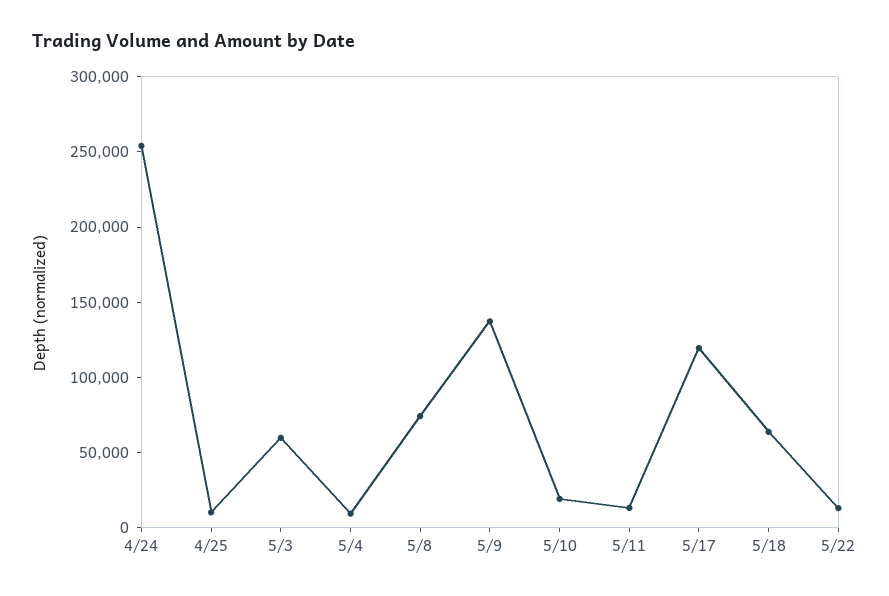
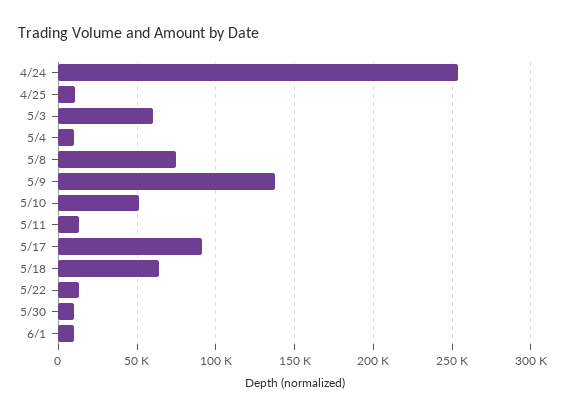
5/10: 20000 -> 50000
5/17: 120000 -> 90000
5/30: none -> 10000
6/1: none -> 10000

